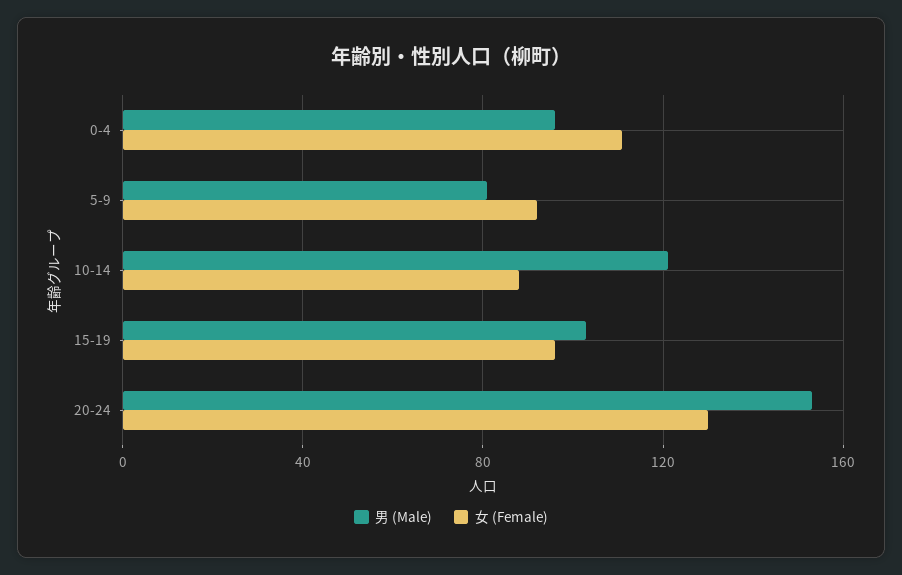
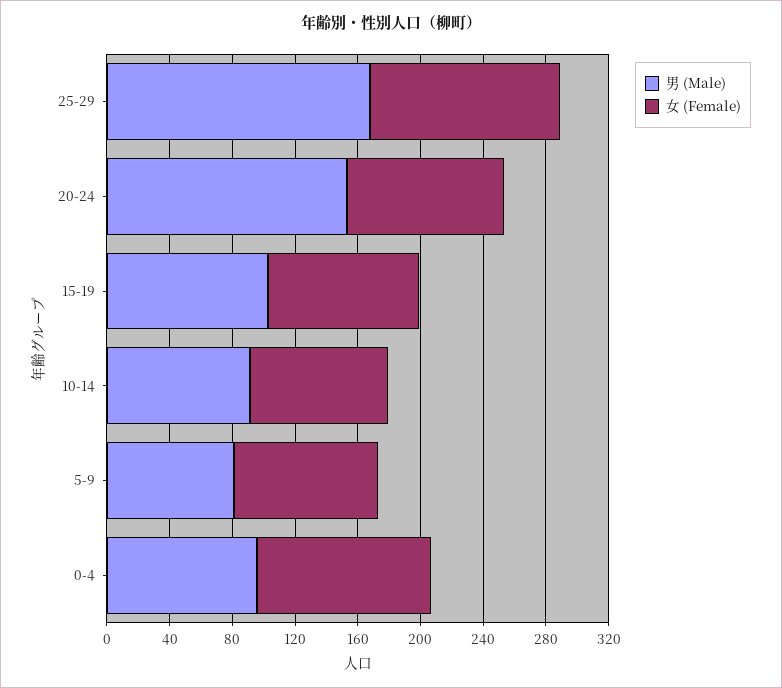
男 (Male), 10-14: 120 -> 90
女 (Female), 20-24: 130 -> 100
男 (Male), 25-29: none -> 170
女 (Female), 25-29: none -> 120

